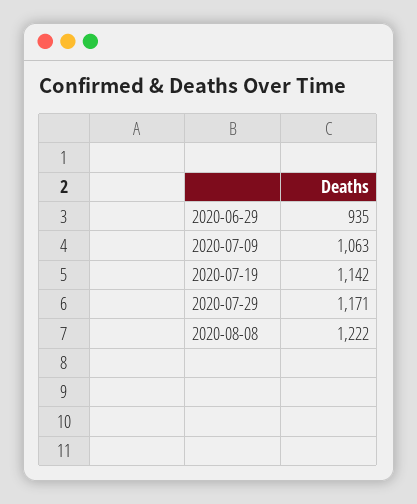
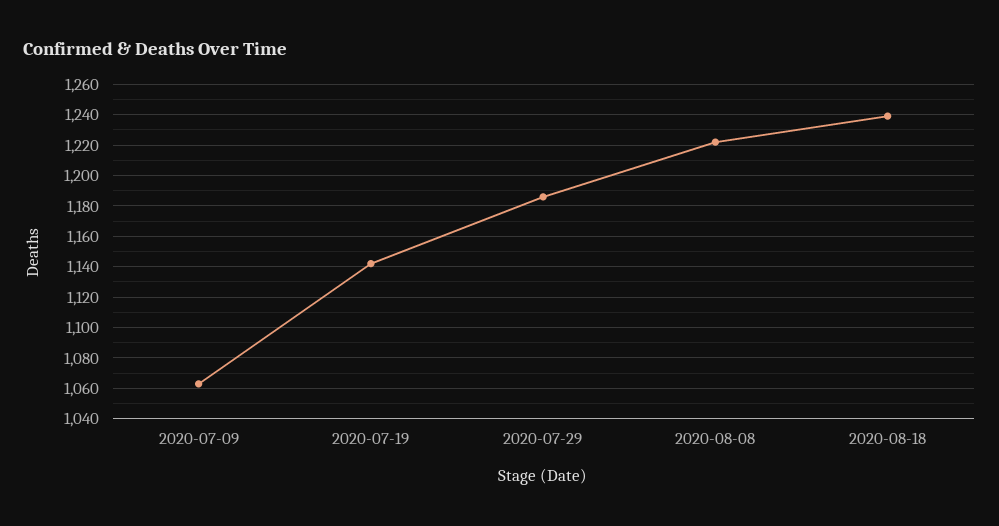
2020-06-29: 935 -> none
2020-07-29: 1171 -> 1185
2020-08-18: none -> 1240

